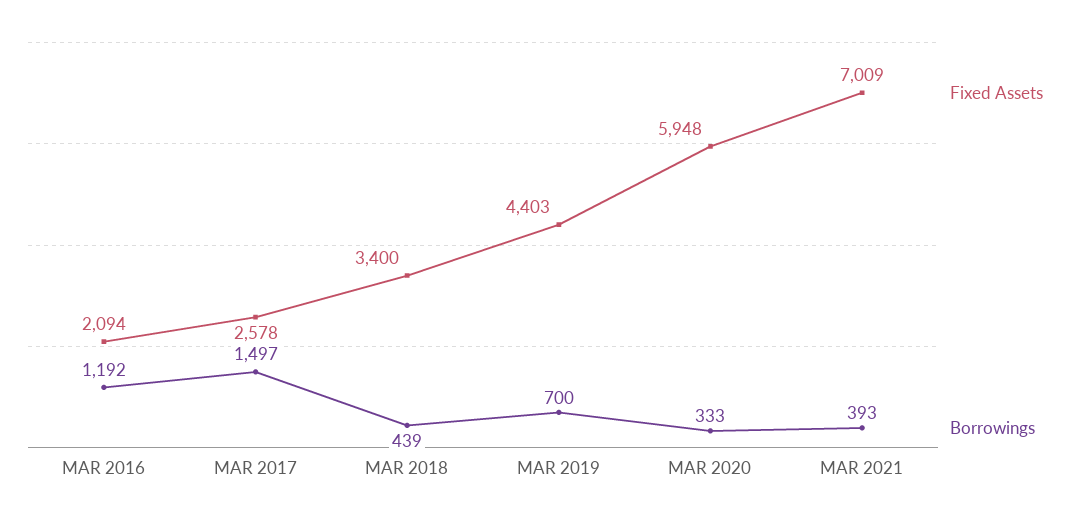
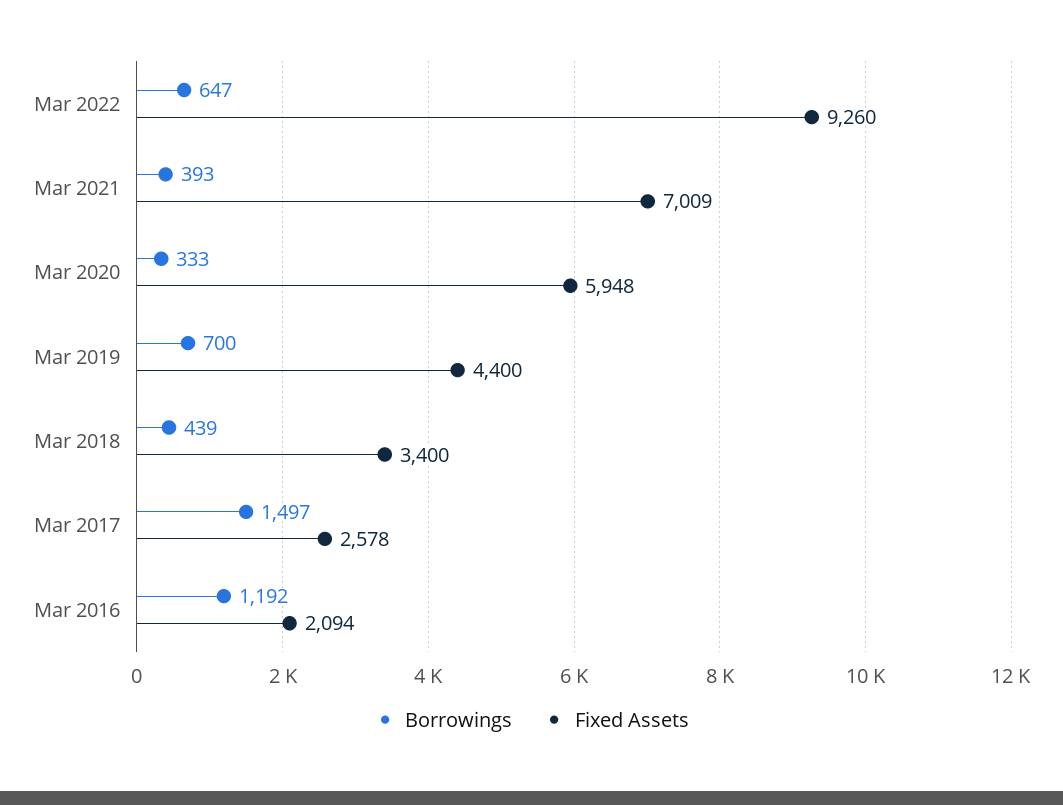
Fixed Assets, MAR 2019: 4403 -> 4400
Borrowings, Mar 2022: none -> 647
Fixed Assets, Mar 2022: none -> 9260

